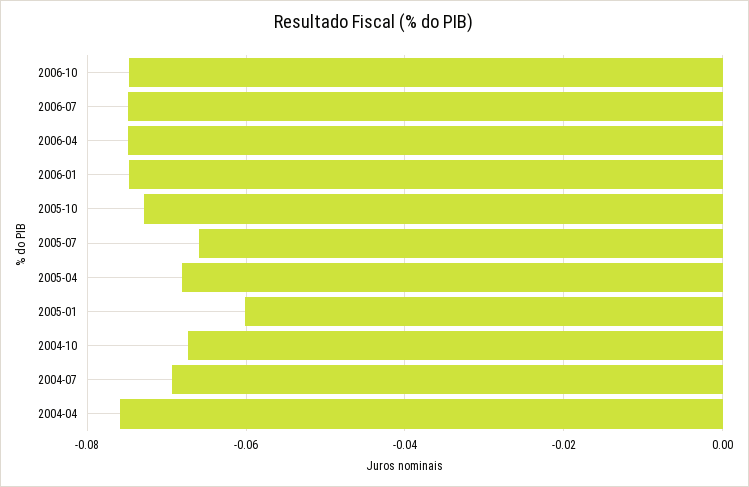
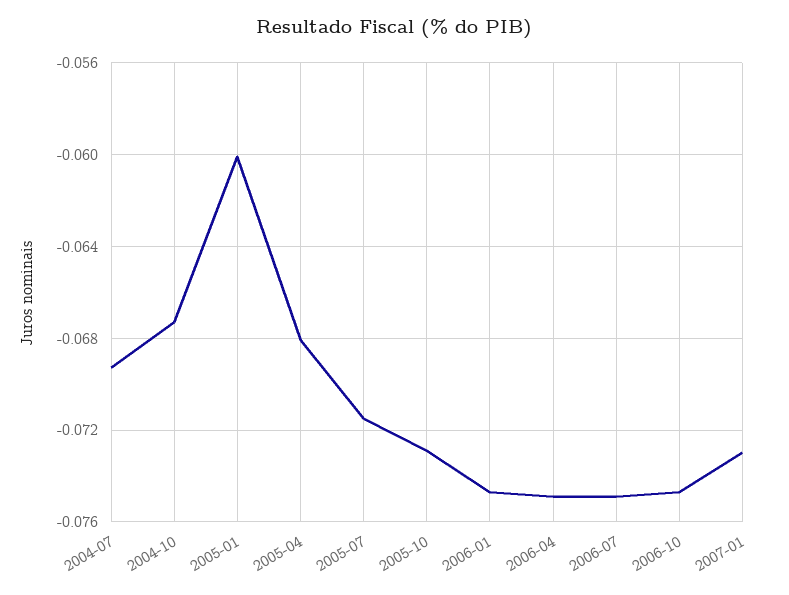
2005-07: -0.066 -> -0.0715
2004-04: -0.076 -> none
2007-01: none -> -0.073

